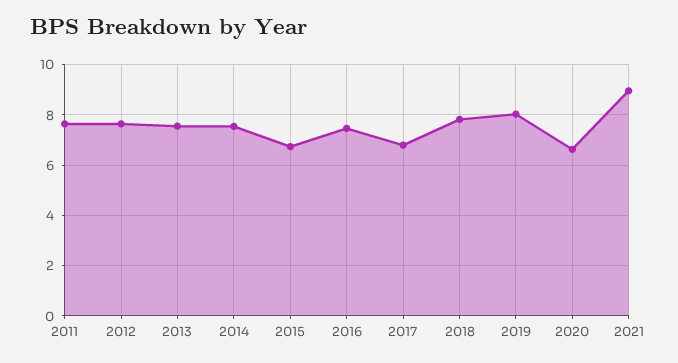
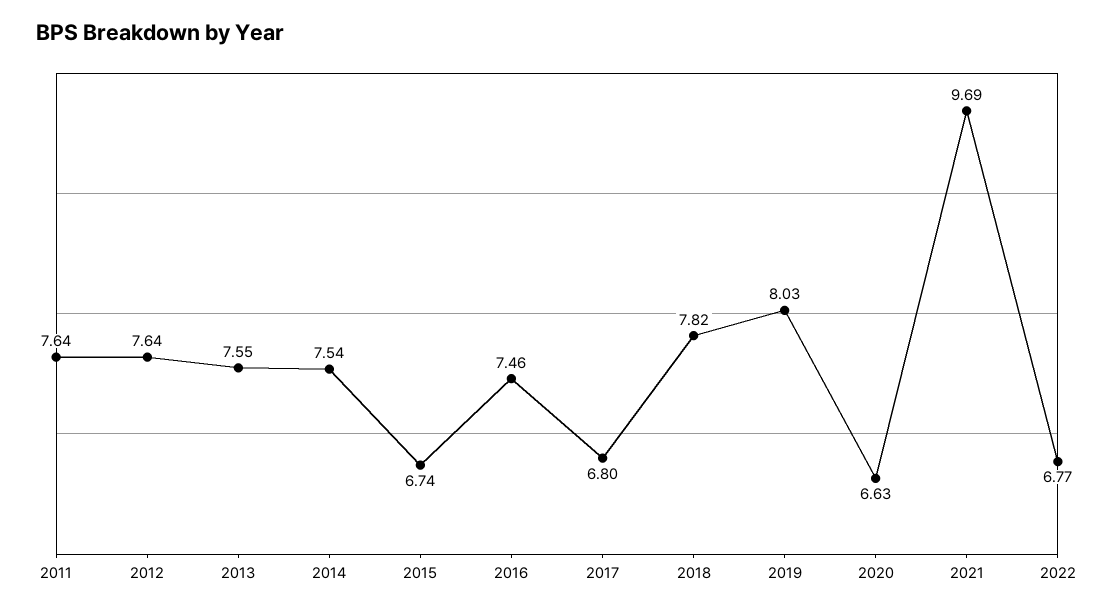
2021: 9 -> 9.69
2022: none -> 6.77

